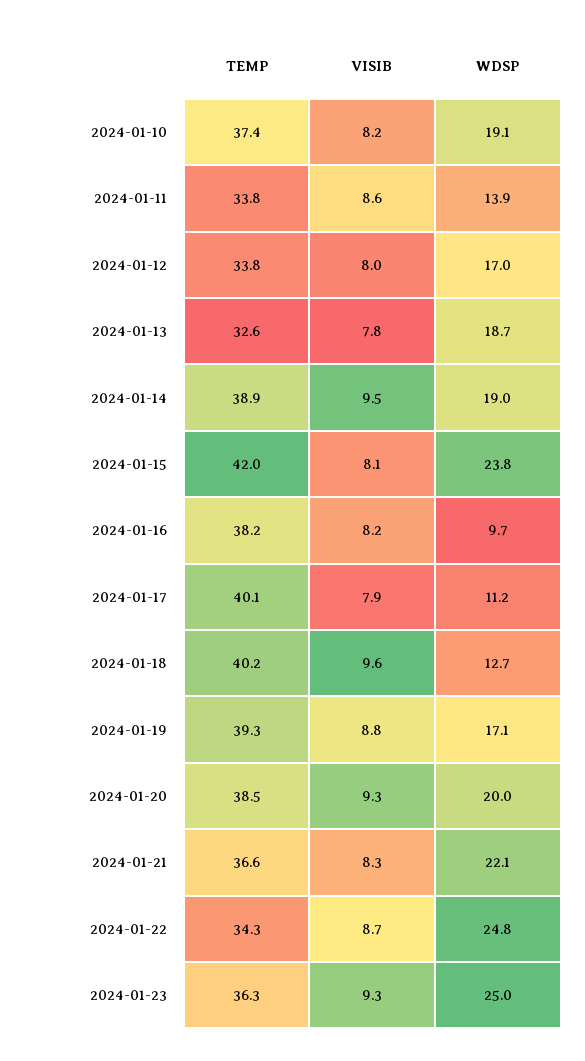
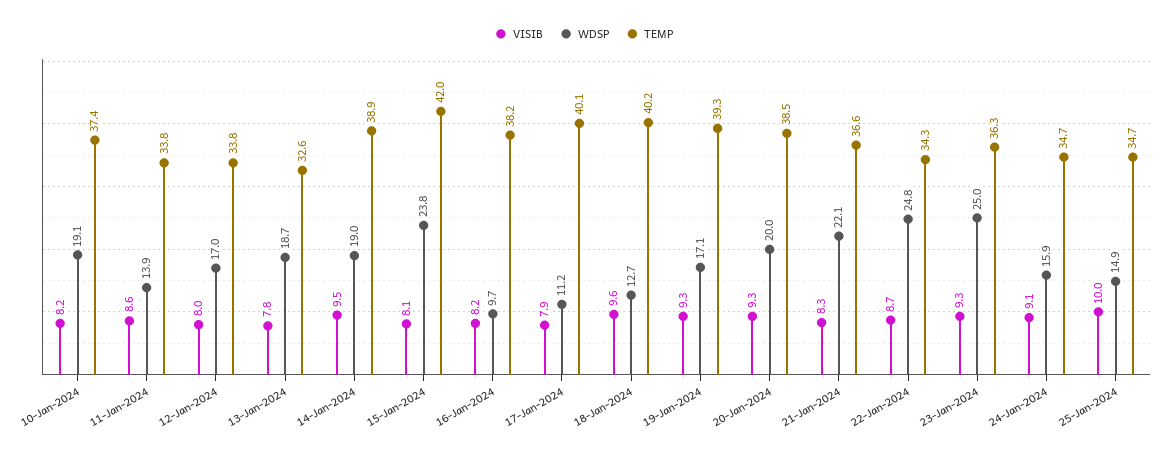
VISIB, 2024-01-19: 8.8 -> 9.3
VISIB, 24-Jan-2024: none -> 9.1
WDSP, 24-Jan-2024: none -> 15.9
TEMP, 24-Jan-2024: none -> 34.7
VISIB, 25-Jan-2024: none -> 10
WDSP, 25-Jan-2024: none -> 14.9
TEMP, 25-Jan-2024: none -> 34.7

